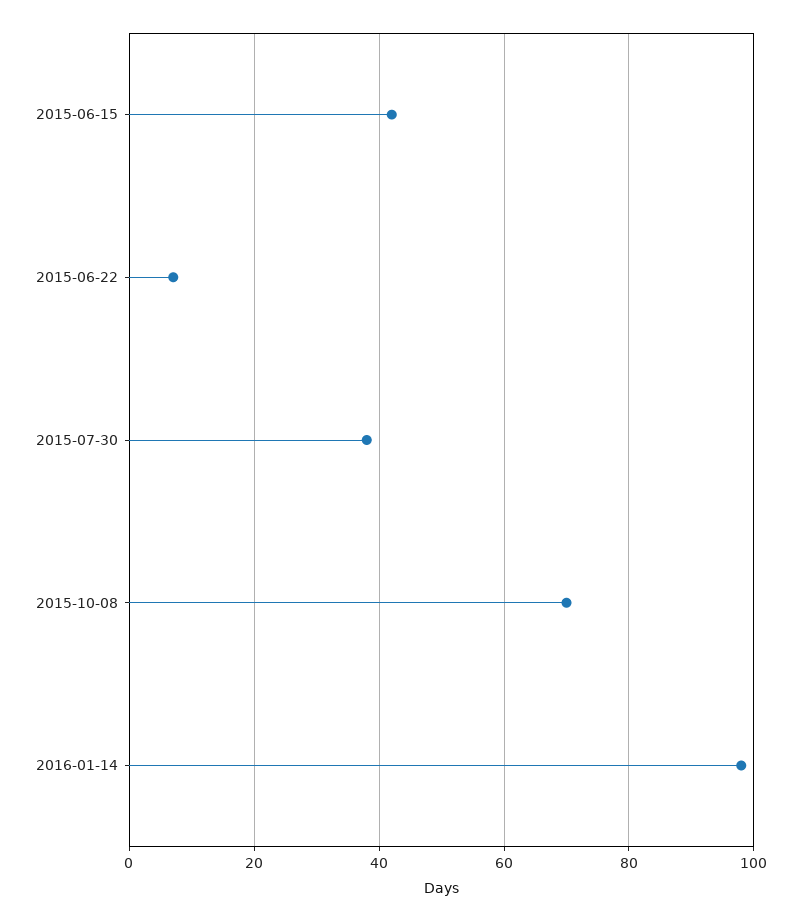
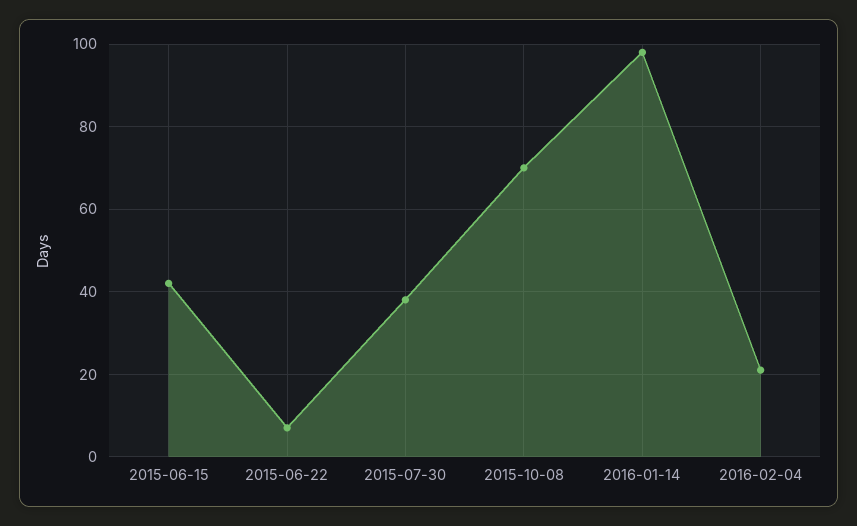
2016-02-04: none -> 20

